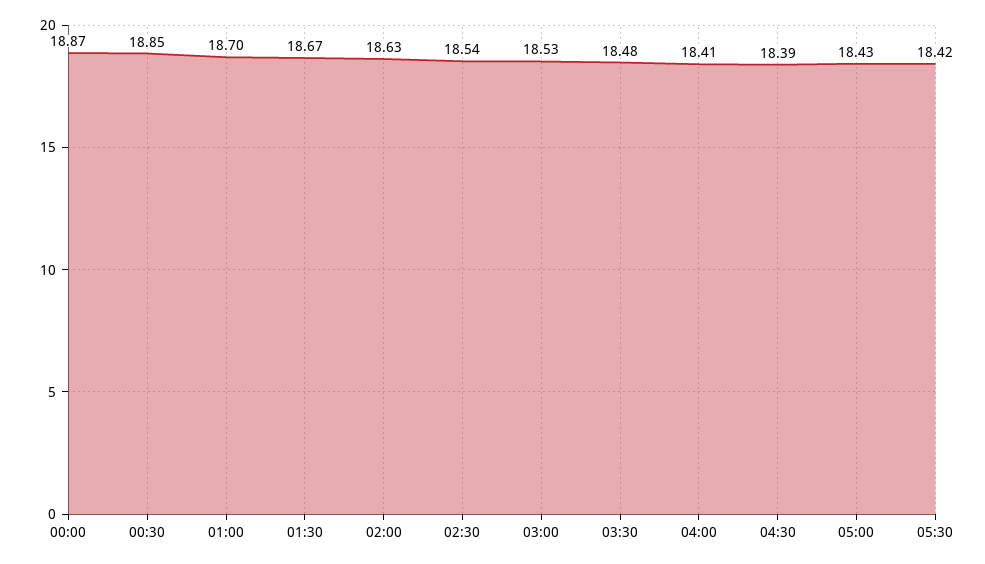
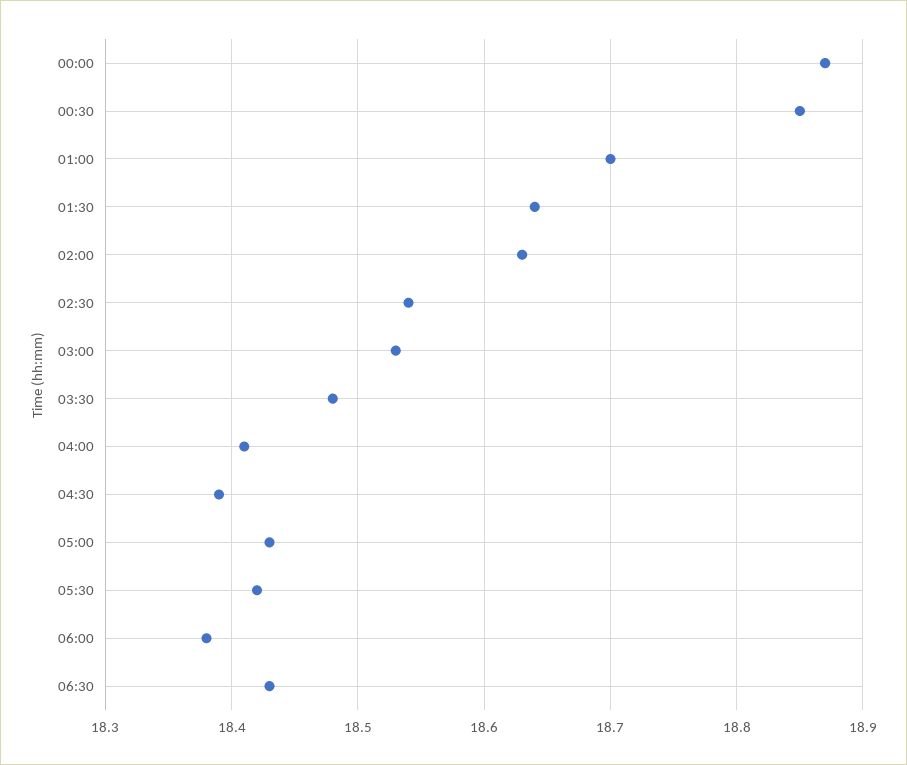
01:30: 18.67 -> 18.64
06:00: none -> 18.38
06:30: none -> 18.43

